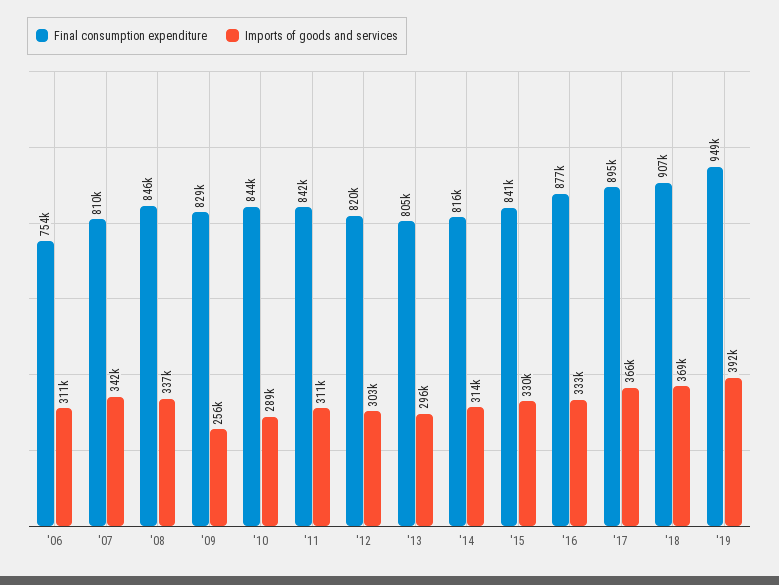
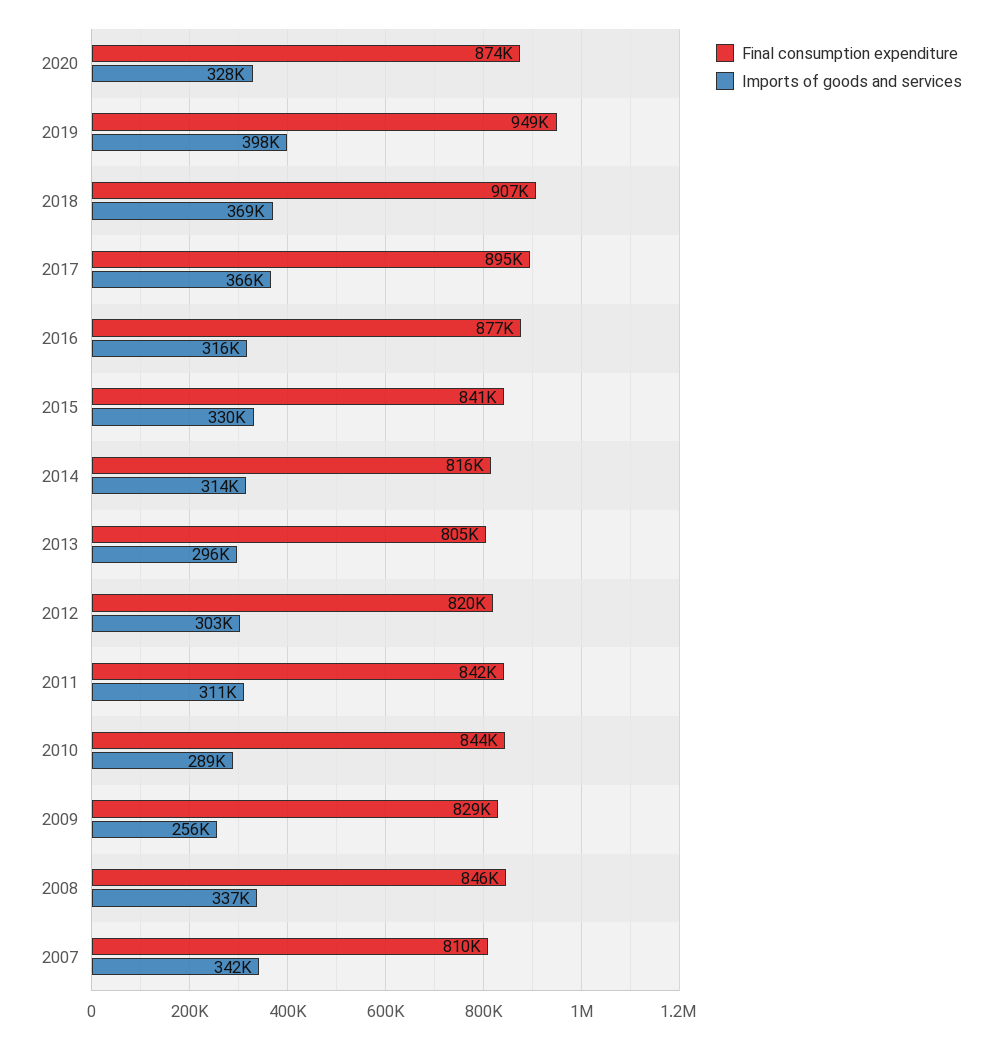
Final consumption expenditure, '06: 754000 -> none
Imports of goods and services, '06: 311000 -> none
Imports of goods and services, '16: 333000 -> 316000
Imports of goods and services, '19: 392000 -> 398000
Final consumption expenditure, 2020: none -> 874000
Imports of goods and services, 2020: none -> 328000

